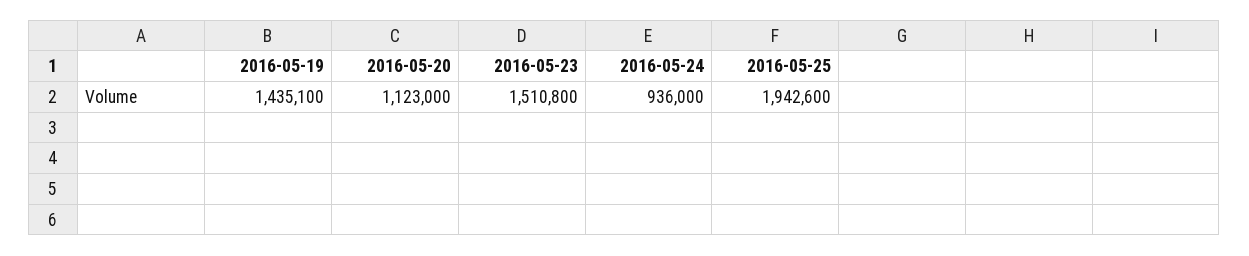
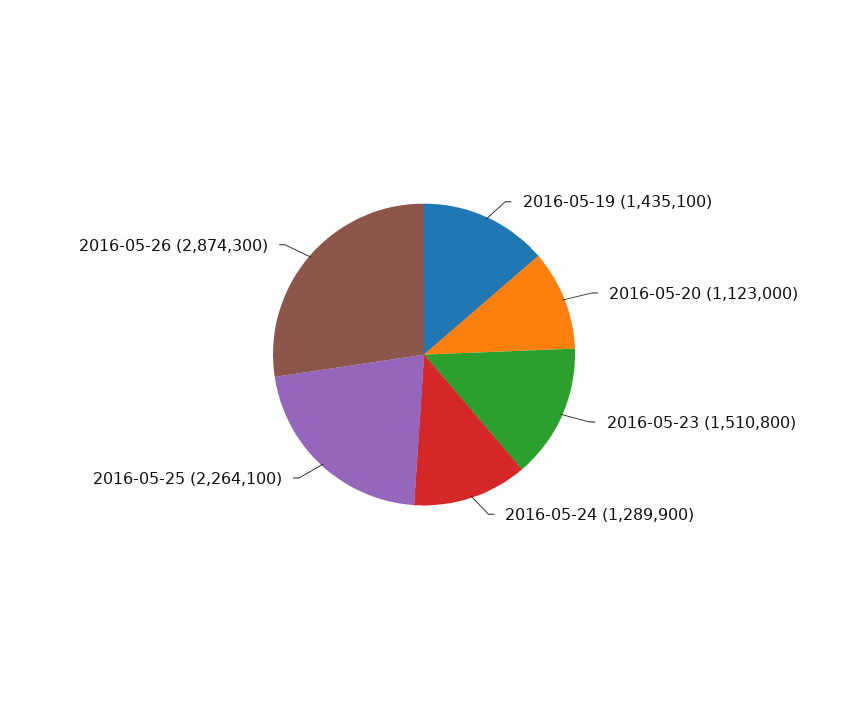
2016-05-24: 936000 -> 1289900
2016-05-25: 1942600 -> 2264100
2016-05-26: none -> 2874300

